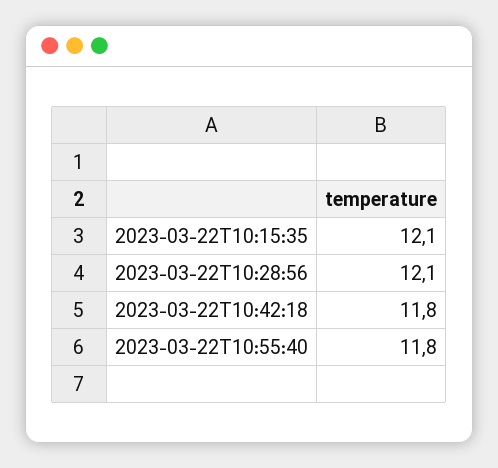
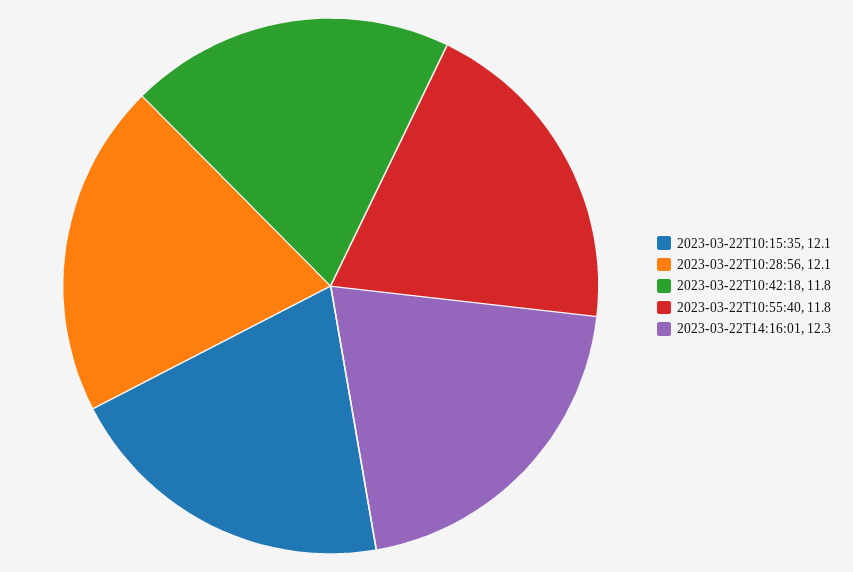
2023-03-22T14:16:01: none -> 12.3

